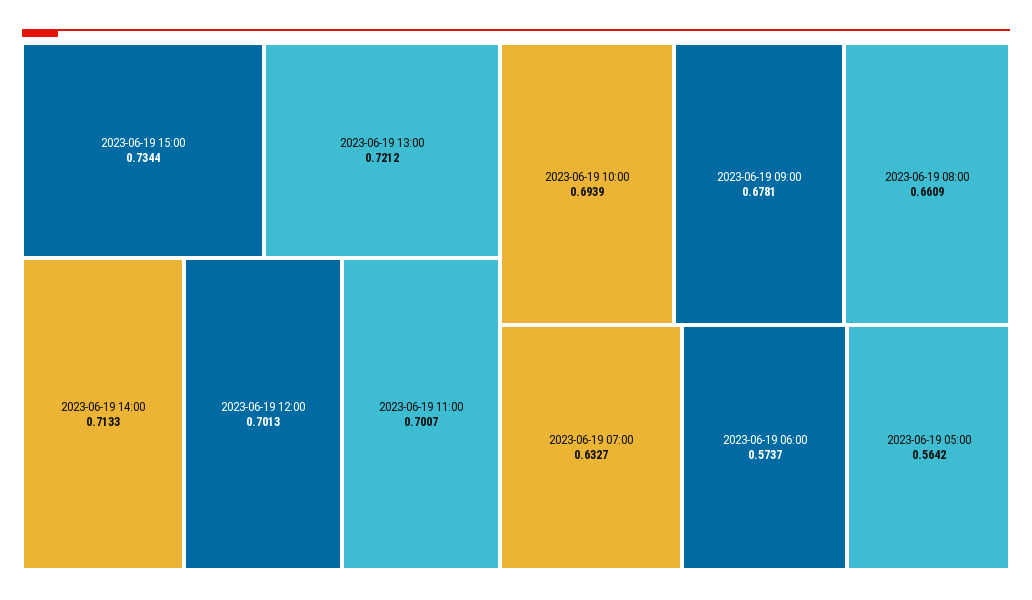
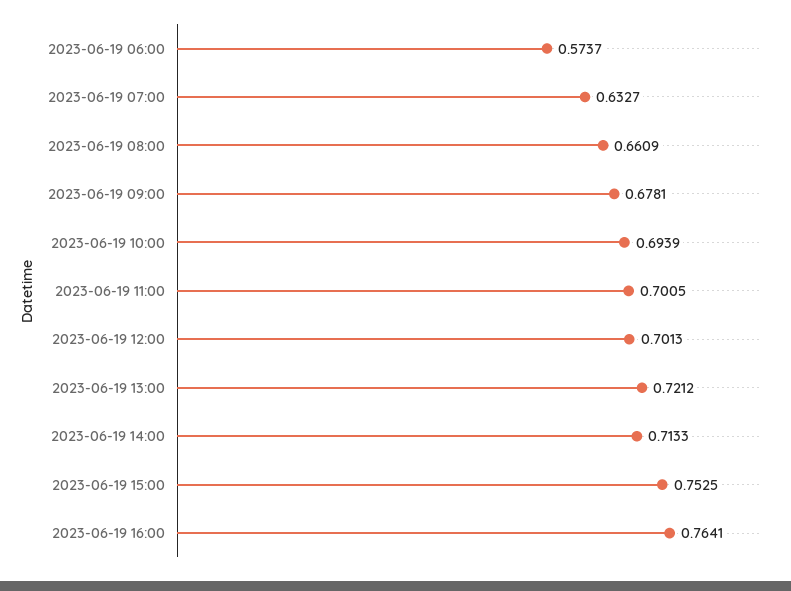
2023-06-19 15:00: 0.7344 -> 0.7525
2023-06-19 11:00: 0.7007 -> 0.7005
2023-06-19 05:00: 0.5642 -> none
2023-06-19 16:00: none -> 0.7641

